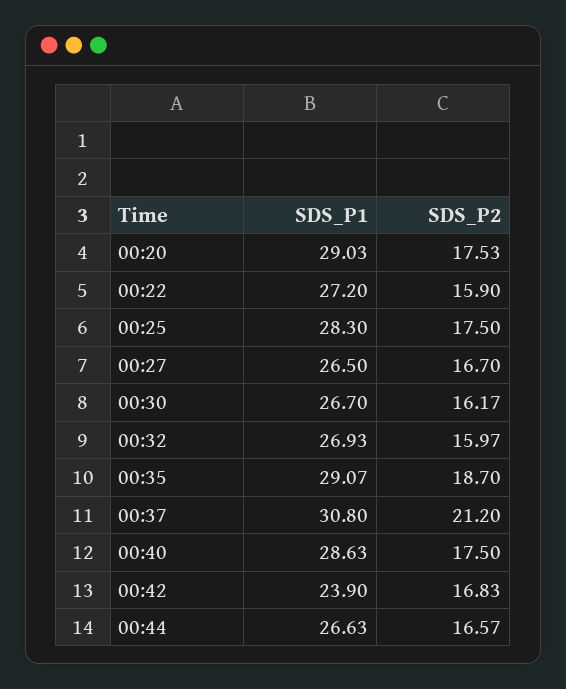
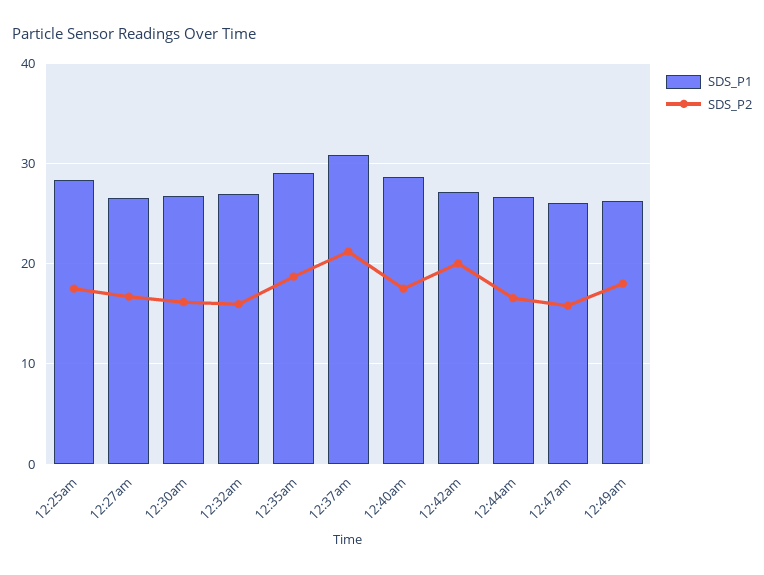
SDS_P1, 00:20: 29.03 -> none
SDS_P2, 00:20: 17.53 -> none
SDS_P1, 00:22: 27.2 -> none
SDS_P2, 00:22: 15.9 -> none
SDS_P1, 00:42: 23.9 -> 27
SDS_P2, 00:42: 16.83 -> 20
SDS_P1, 12:47am: none -> 26
SDS_P2, 12:47am: none -> 16
SDS_P1, 12:49am: none -> 26
SDS_P2, 12:49am: none -> 18

